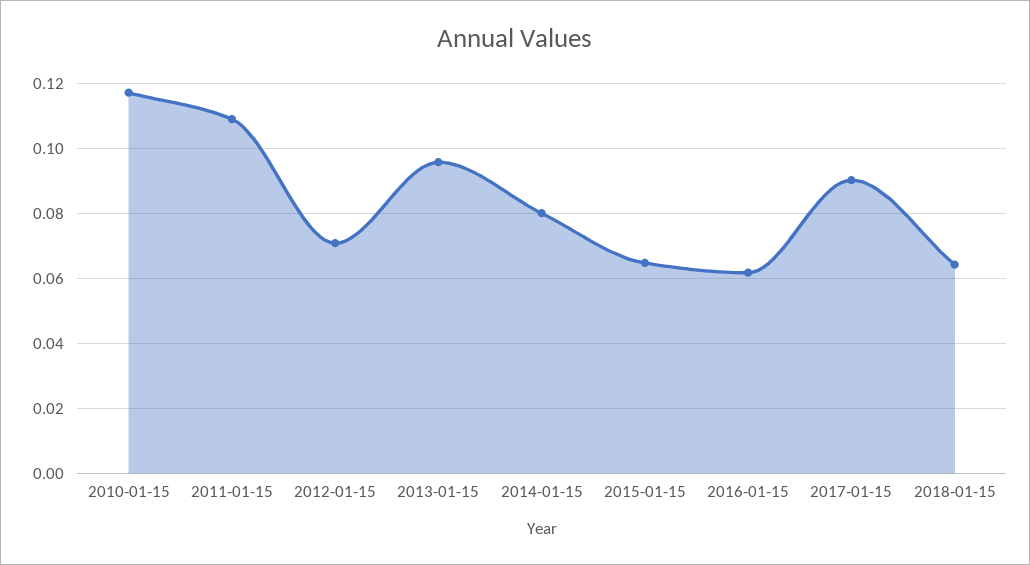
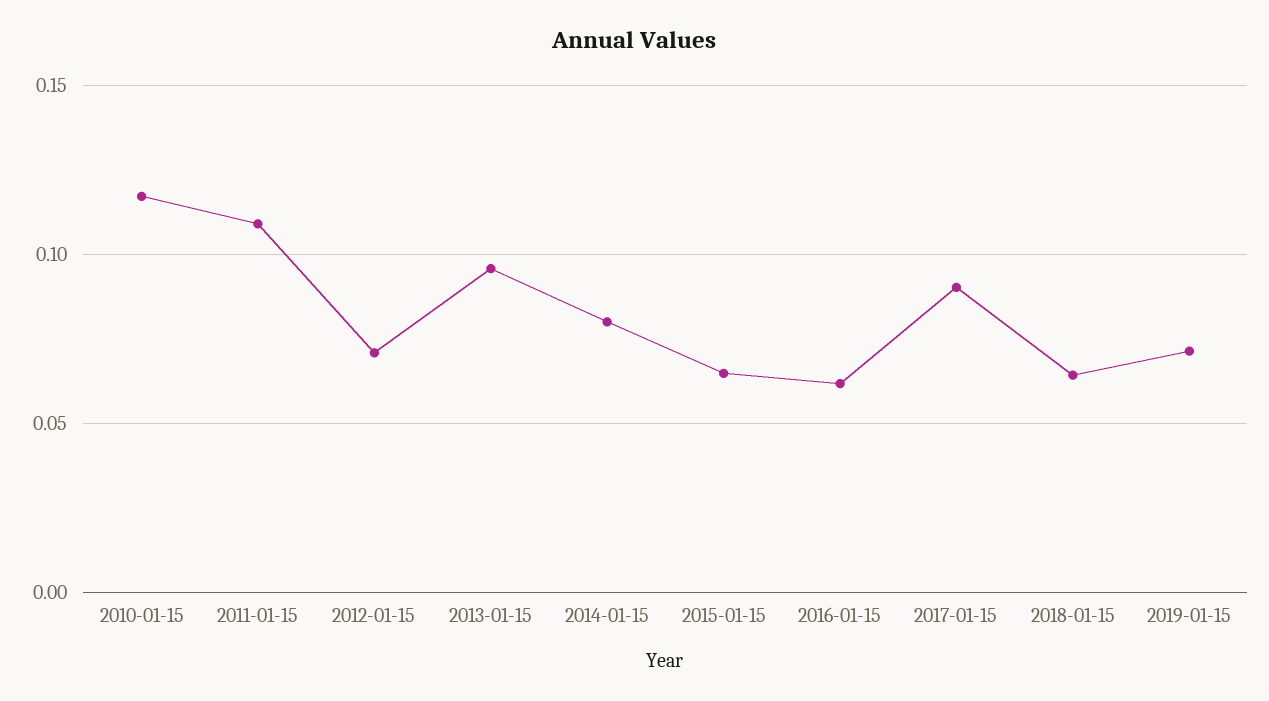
2019-01-15: none -> 0.07

